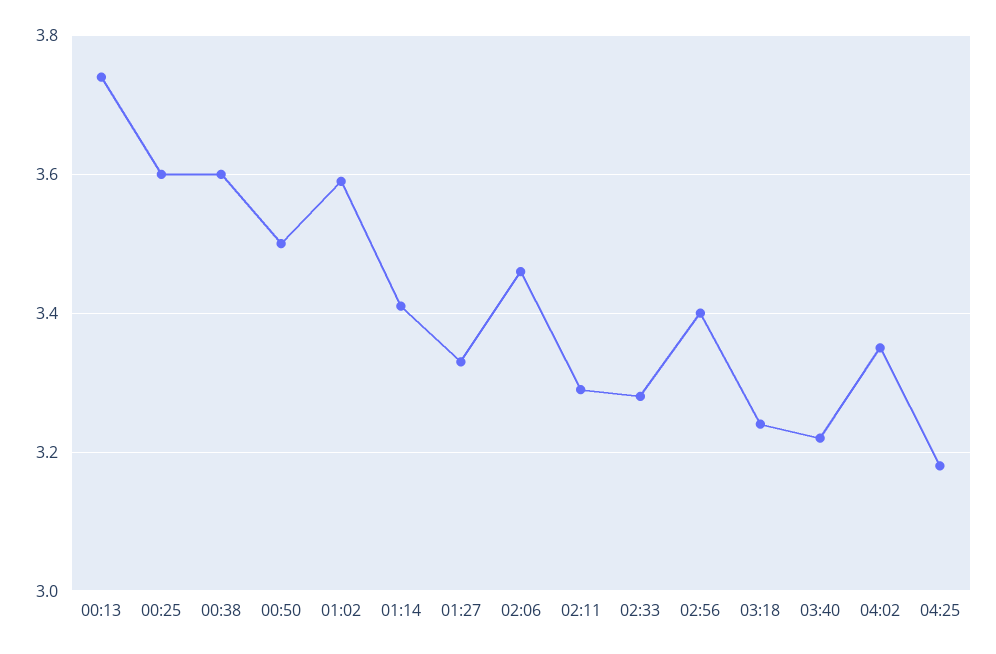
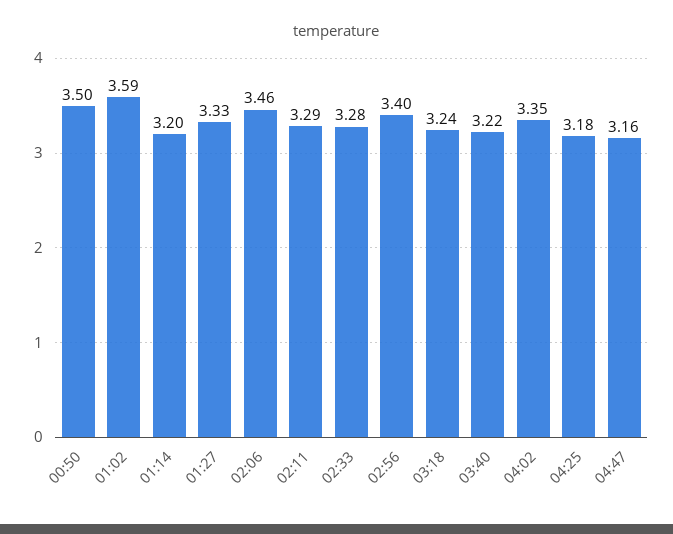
00:13: 3.75 -> none
00:25: 3.6 -> none
00:38: 3.6 -> none
01:14: 3.4 -> 3.2
04:47: none -> 3.16

